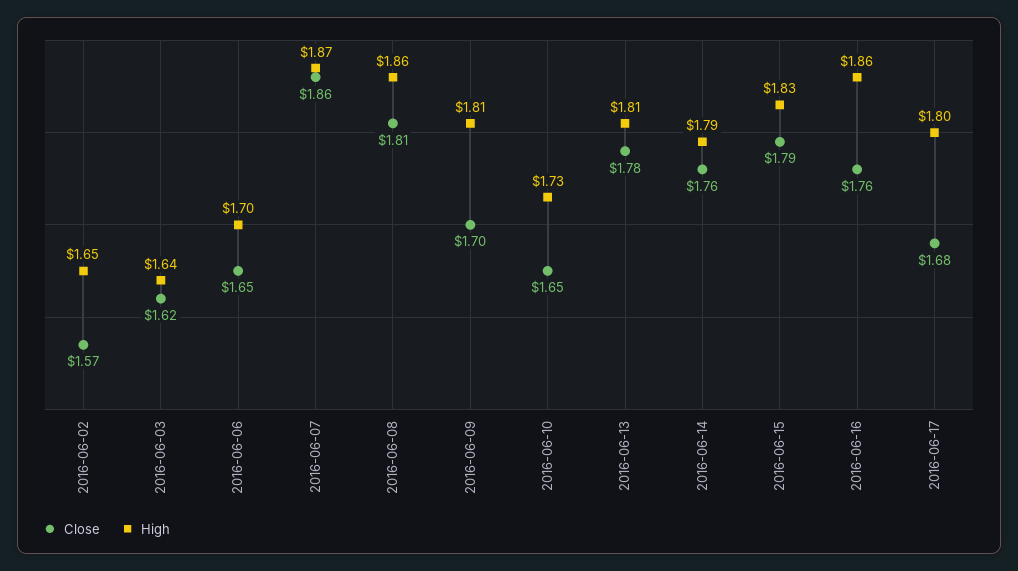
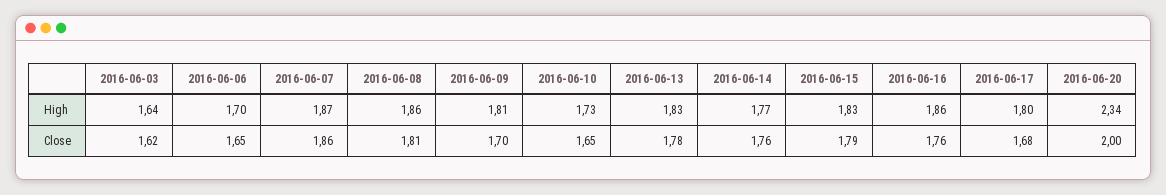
Close, 2016-06-02: 1.57 -> none
High, 2016-06-02: 1.65 -> none
High, 2016-06-13: 1.81 -> 1.83
High, 2016-06-14: 1.79 -> 1.77
High, 2016-06-20: none -> 2.34
Close, 2016-06-20: none -> 2

